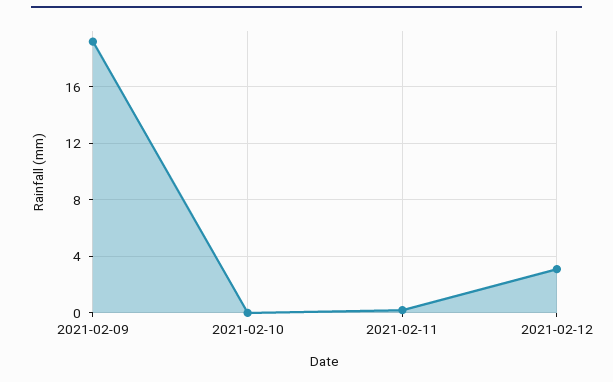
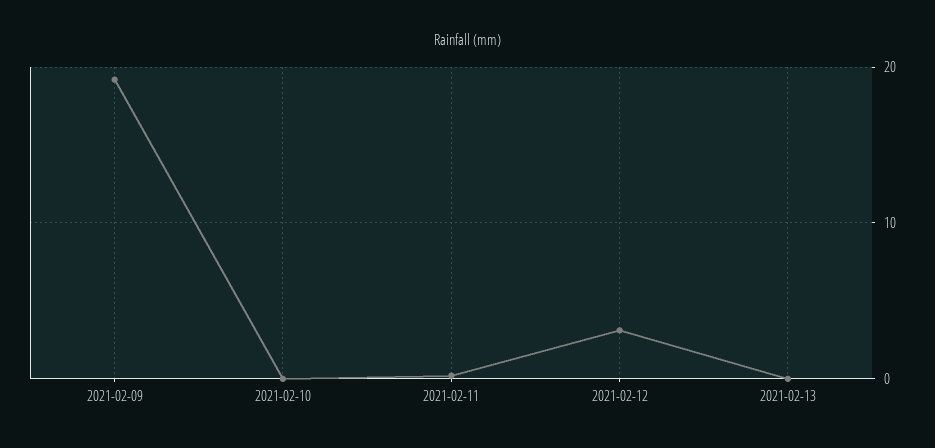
2021-02-13: none -> 0

